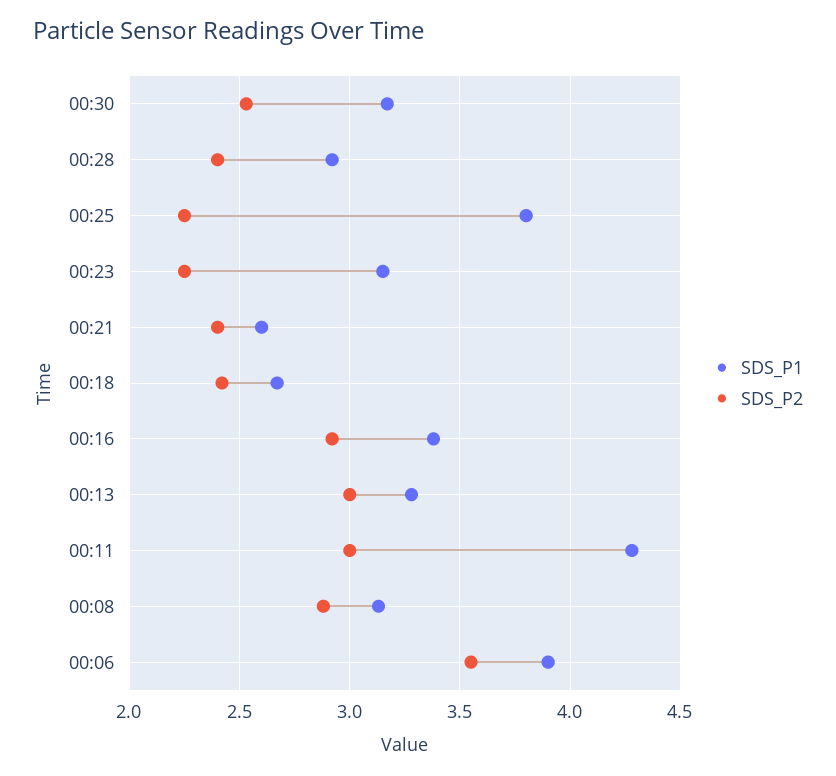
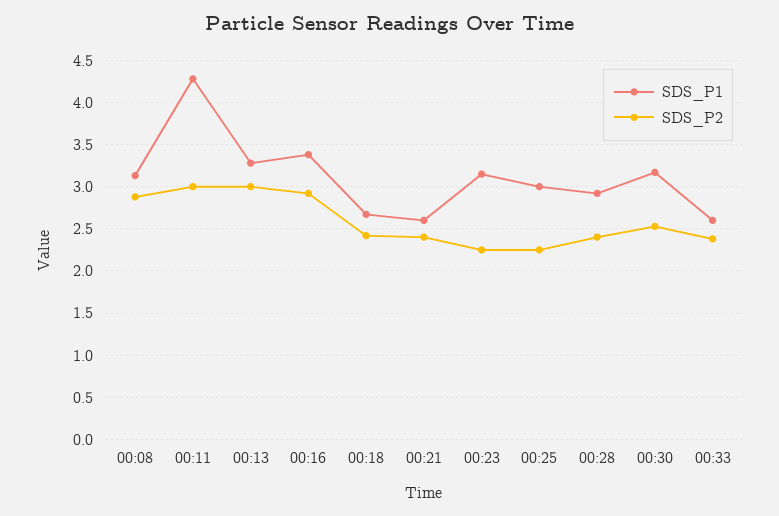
SDS_P1, 00:25: 3.8 -> 3
SDS_P1, 00:06: 3.9 -> none
SDS_P2, 00:06: 3.55 -> none
SDS_P1, 00:33: none -> 2.6
SDS_P2, 00:33: none -> 2.4

